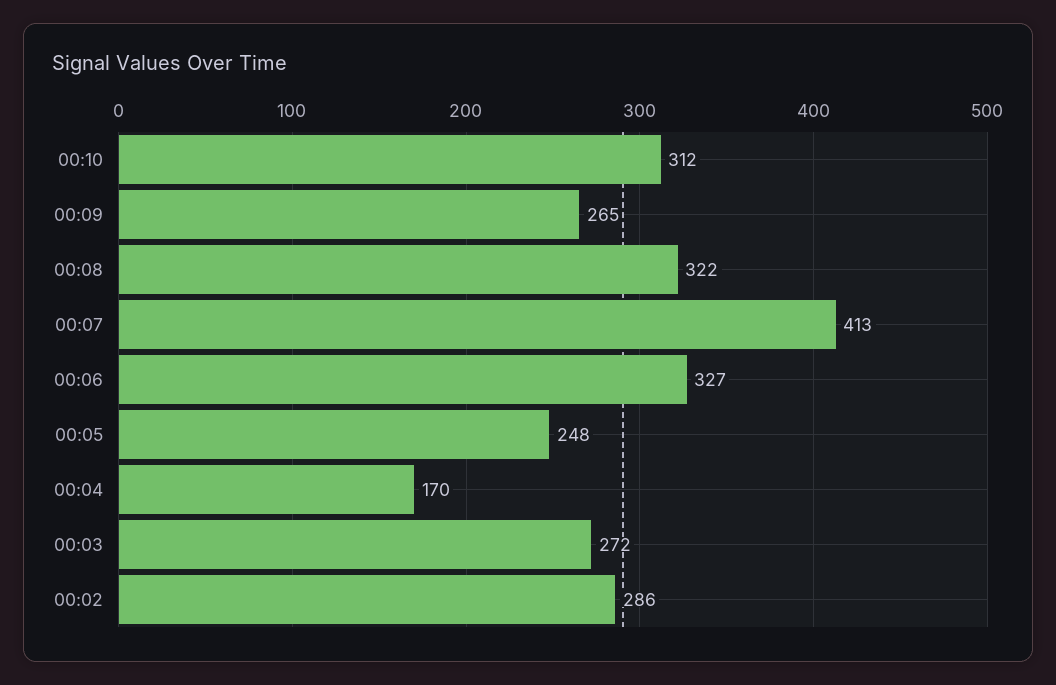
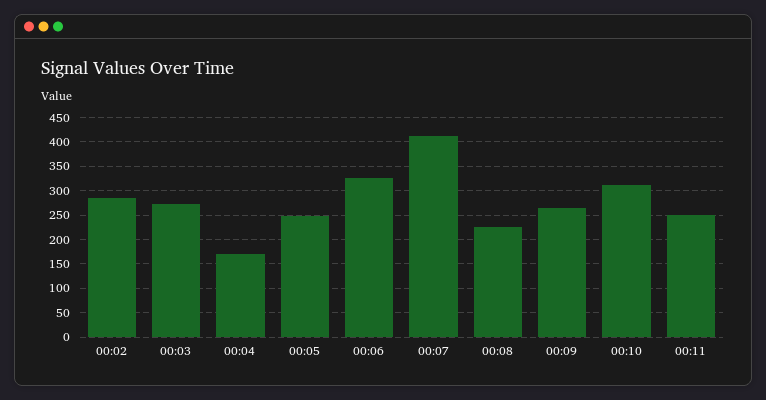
00:08: 322 -> 225
00:11: none -> 250

